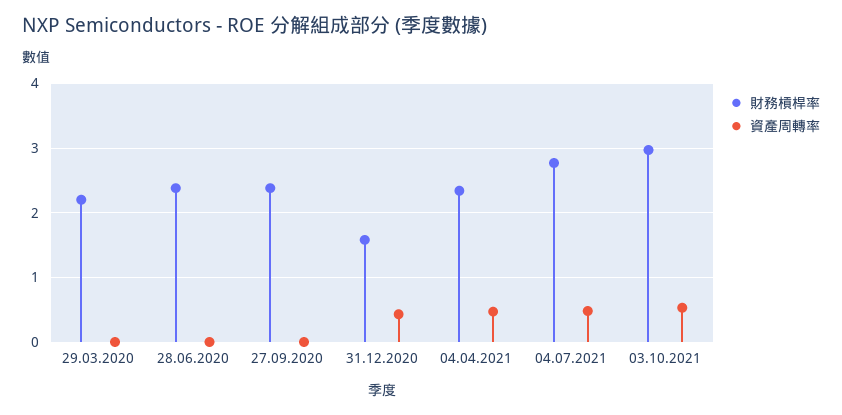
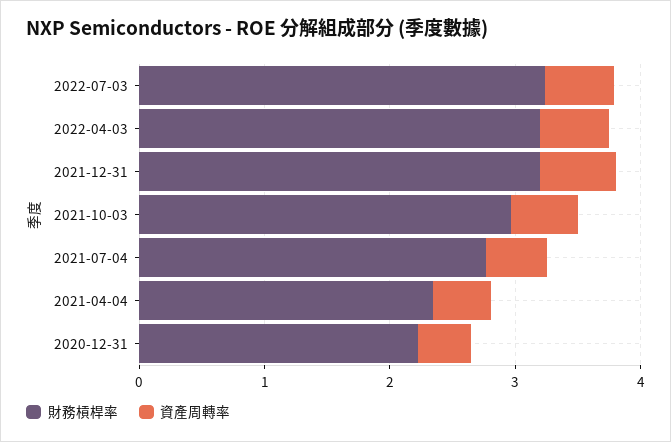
財務槓桿率, 29.03.2020: 2.2 -> none
資產周轉率, 29.03.2020: 0 -> none
財務槓桿率, 28.06.2020: 2.4 -> none
資產周轉率, 28.06.2020: 0 -> none
財務槓桿率, 27.09.2020: 2.4 -> none
資產周轉率, 27.09.2020: 0 -> none
財務槓桿率, 31.12.2020: 1.6 -> 2.2
財務槓桿率, 2022-07-03: none -> 3.2
資產周轉率, 2022-07-03: none -> 0.6
財務槓桿率, 2022-04-03: none -> 3.2
資產周轉率, 2022-04-03: none -> 0.6
財務槓桿率, 2021-12-31: none -> 3.2
資產周轉率, 2021-12-31: none -> 0.6

